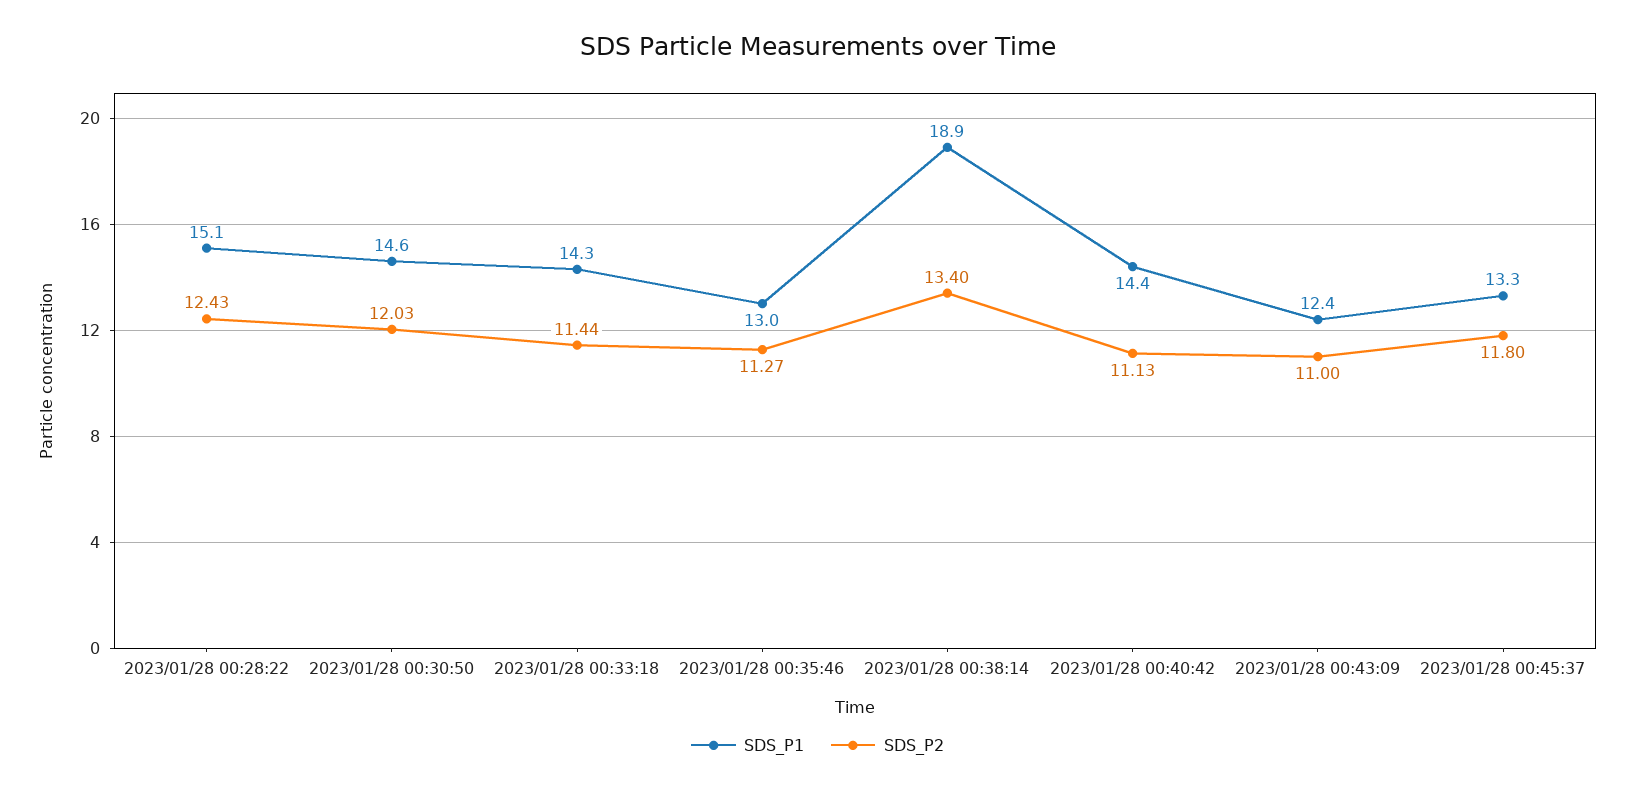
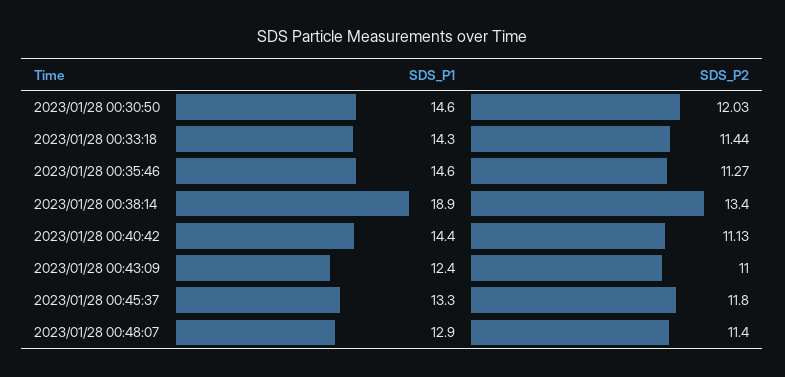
SDS_P1, 2023/01/28 00:28:22: 15.1 -> none
SDS_P2, 2023/01/28 00:28:22: 12.43 -> none
SDS_P1, 2023/01/28 00:35:46: 13 -> 14.6
SDS_P1, 2023/01/28 00:48:07: none -> 12.9
SDS_P2, 2023/01/28 00:48:07: none -> 11.4

